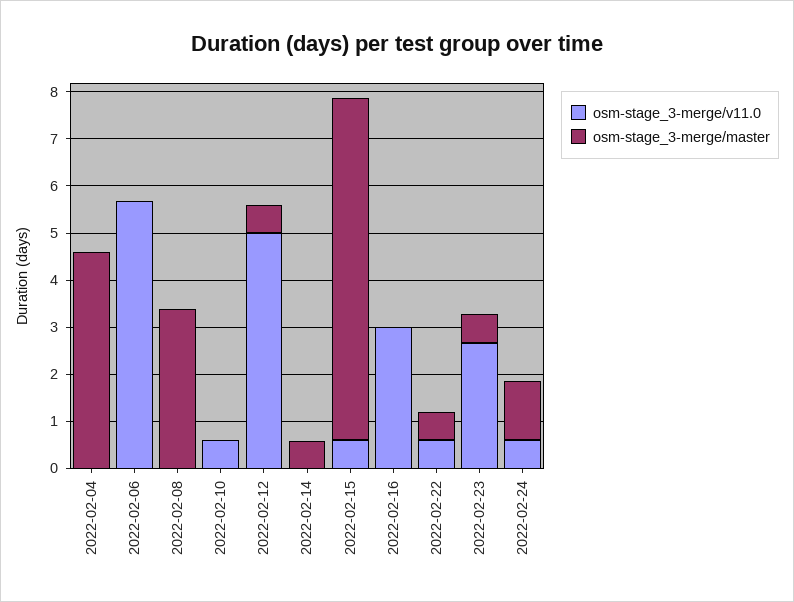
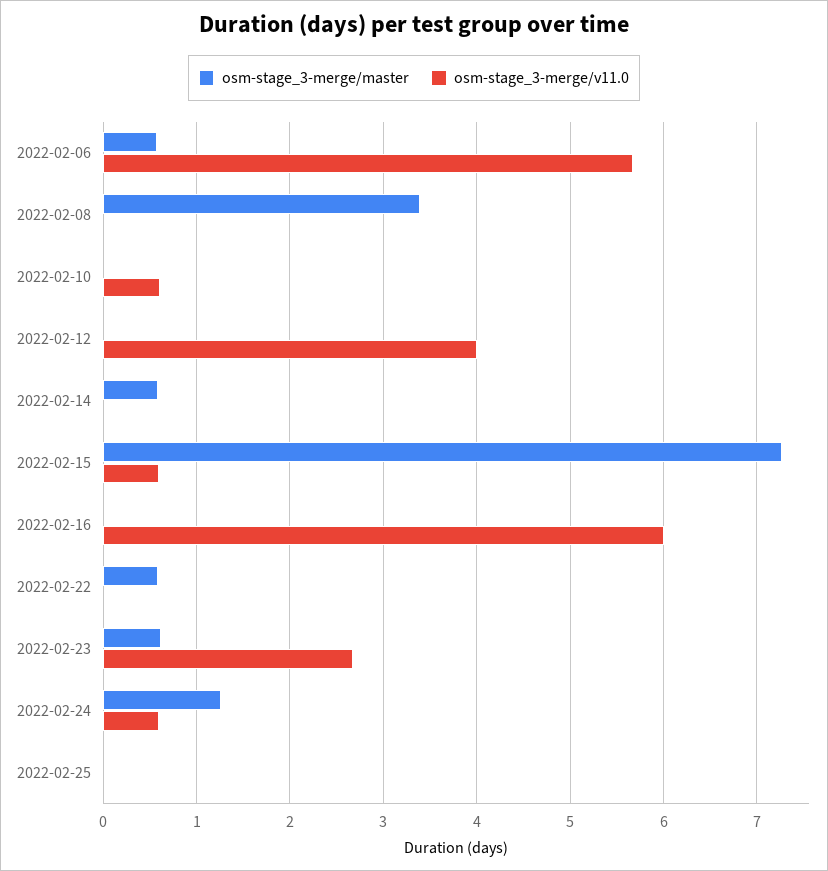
osm-stage_3-merge/v11.0, 2022-02-04: 0 -> none
osm-stage_3-merge/master, 2022-02-04: 4.6 -> none
osm-stage_3-merge/master, 2022-02-06: 0 -> 0.6
osm-stage_3-merge/v11.0, 2022-02-12: 5 -> 4
osm-stage_3-merge/master, 2022-02-12: 0.6 -> 0
osm-stage_3-merge/v11.0, 2022-02-16: 3 -> 6
osm-stage_3-merge/v11.0, 2022-02-22: 0.6 -> 0
osm-stage_3-merge/master, 2022-02-25: none -> 0
osm-stage_3-merge/v11.0, 2022-02-25: none -> 0

